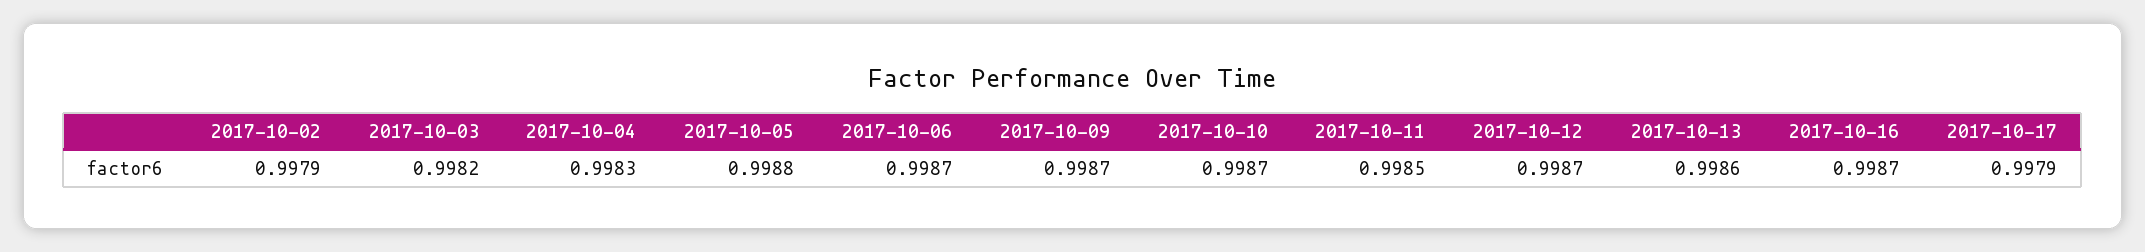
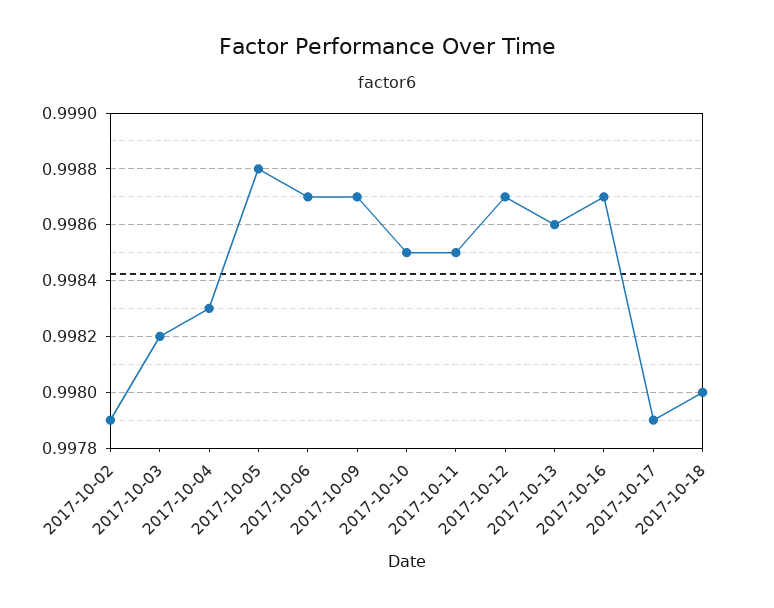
2017-10-10: 0.9987 -> 0.9985
2017-10-18: none -> 0.998

